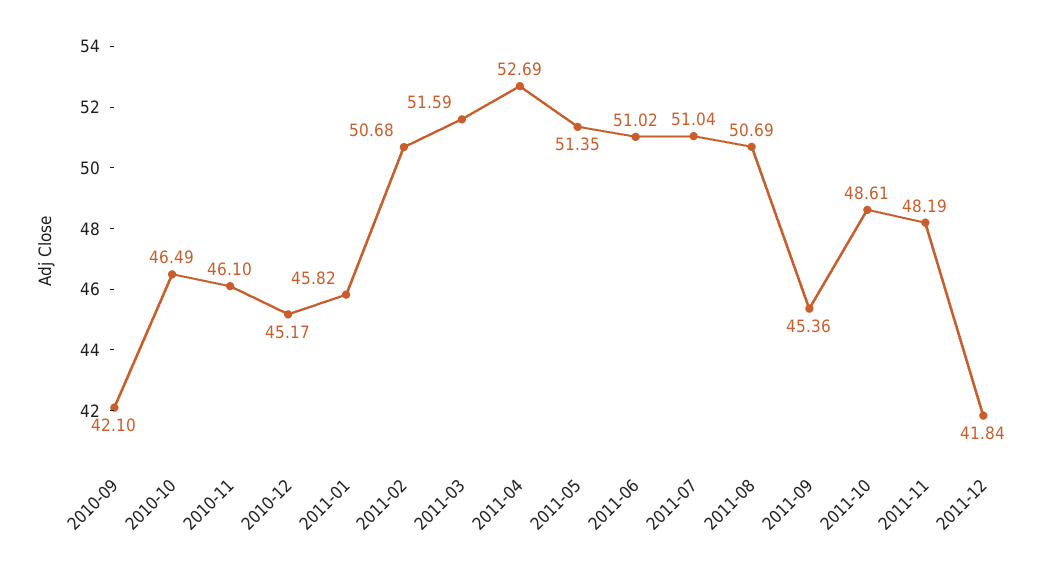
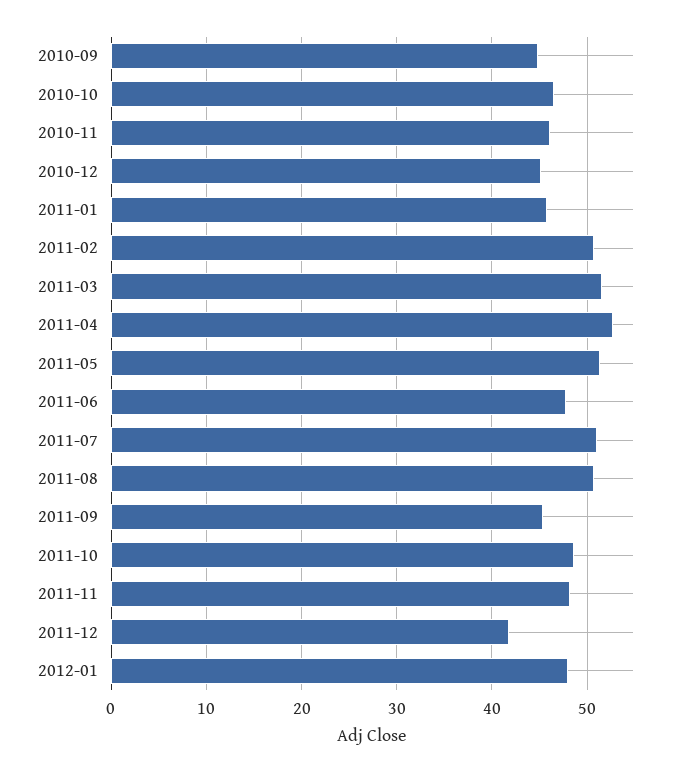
2010-09: 42.1 -> 45
2011-06: 51.02 -> 48
2012-01: none -> 48

